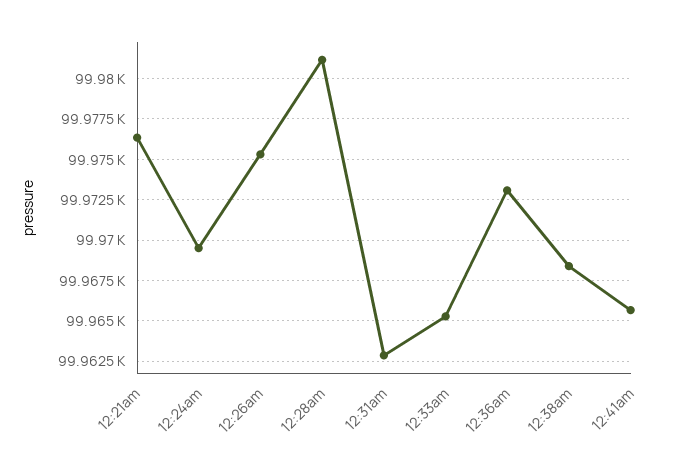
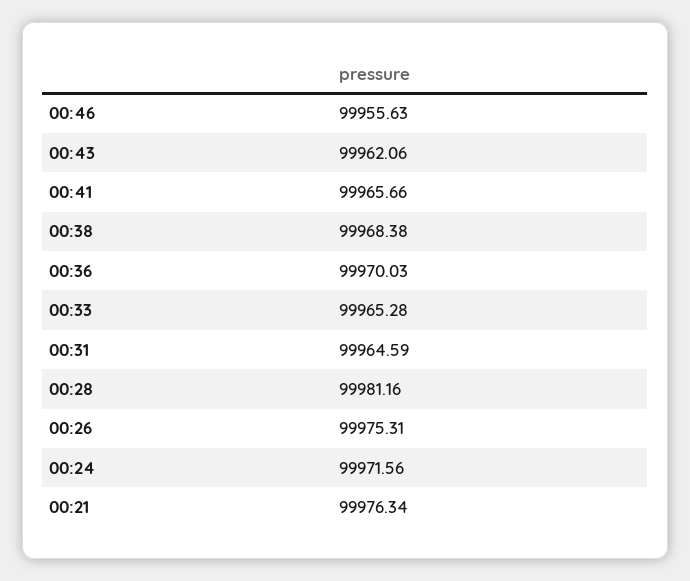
12:24am: 99969.5 -> 99971.56
12:31am: 99963 -> 99964.59
12:36am: 99973 -> 99970.03
00:46: none -> 99955.63
00:43: none -> 99962.06

